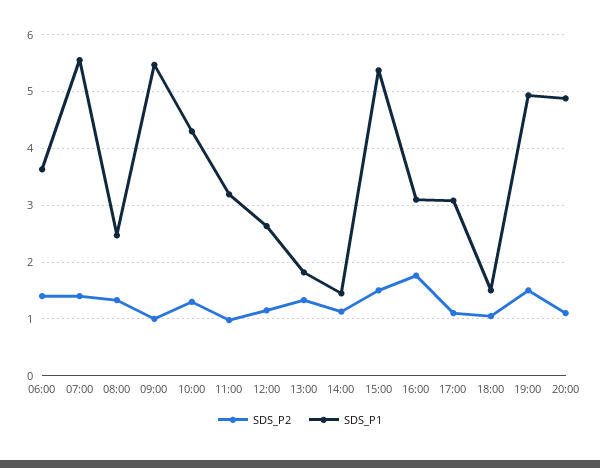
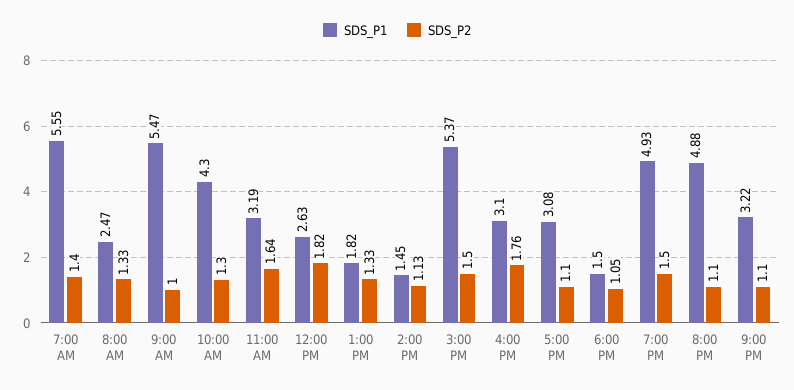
SDS_P2, 06:00: 1.4 -> none
SDS_P1, 06:00: 3.6 -> none
SDS_P2, 11:00: 1 -> 1.64
SDS_P2, 12:00: 1.2 -> 1.82
SDS_P1, 9:00 PM: none -> 3.22
SDS_P2, 9:00 PM: none -> 1.1

